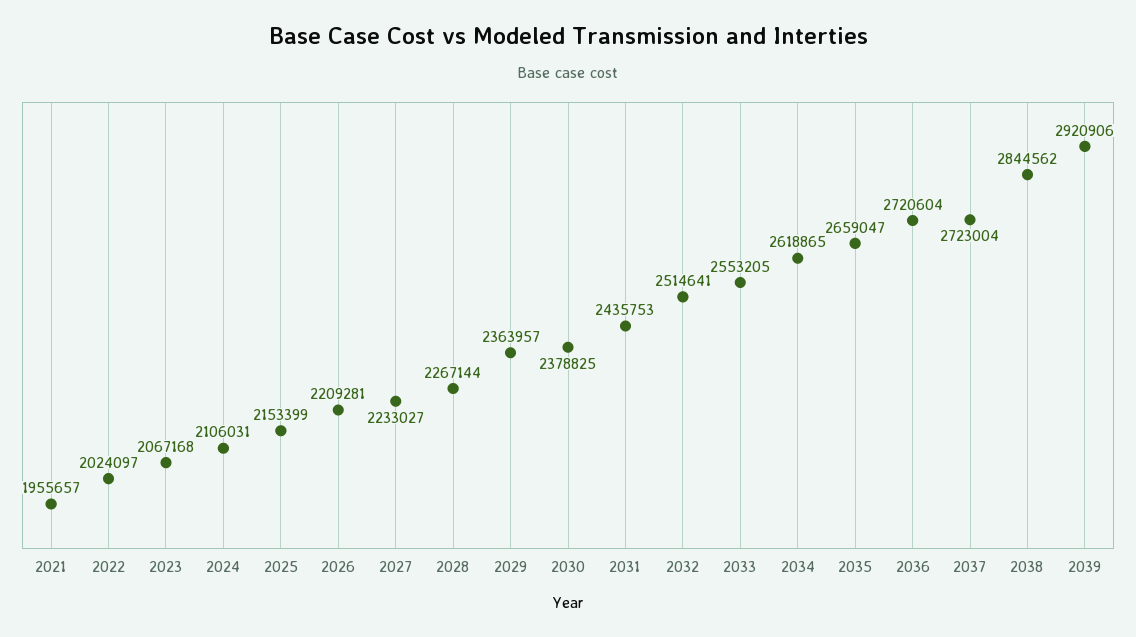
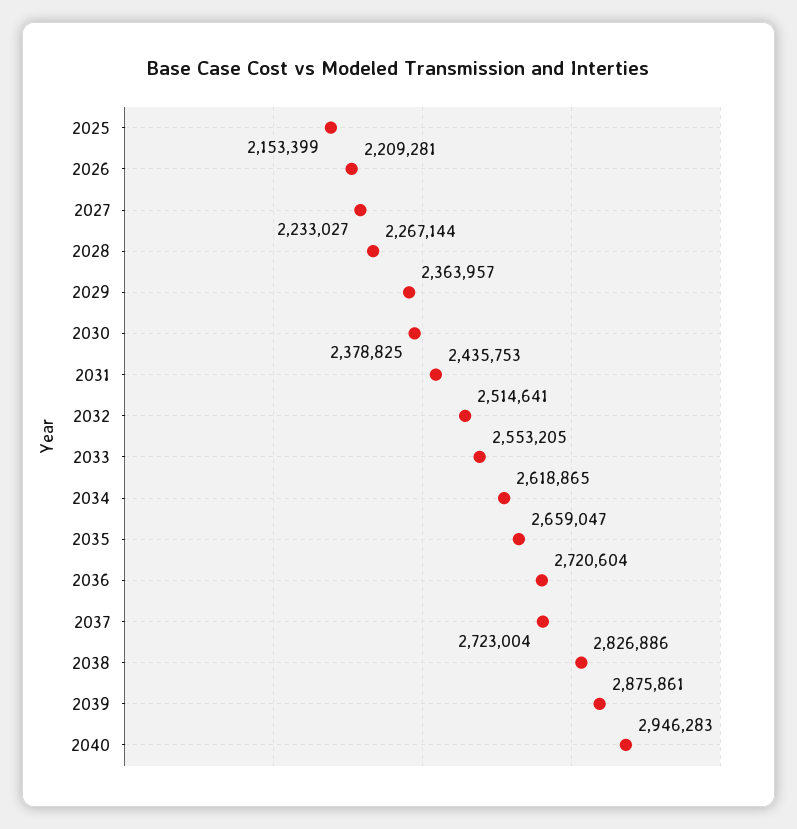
2021: 1955657 -> none
2022: 2024097 -> none
2023: 2067168 -> none
2024: 2106031 -> none
2038: 2844562 -> 2826886
2039: 2920906 -> 2875861
2040: none -> 2946283

